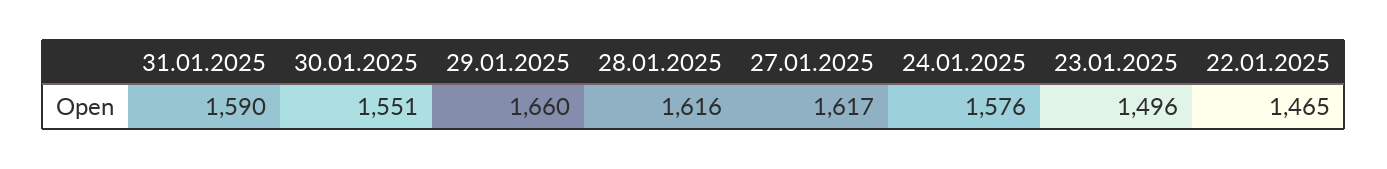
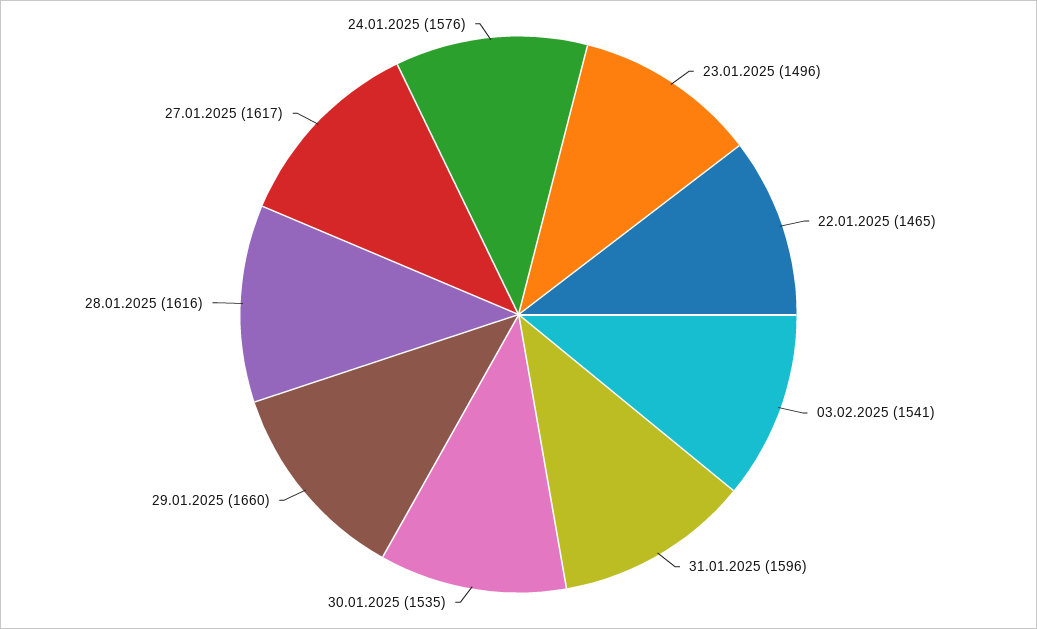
31.01.2025: 1590 -> 1596
30.01.2025: 1551 -> 1535
03.02.2025: none -> 1541

